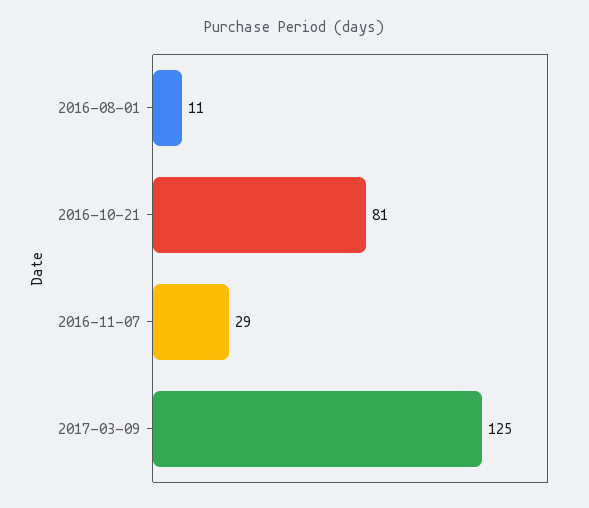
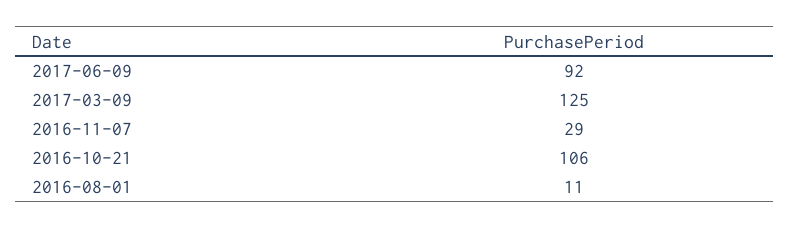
2016-10-21: 81 -> 106
2017-06-09: none -> 92

